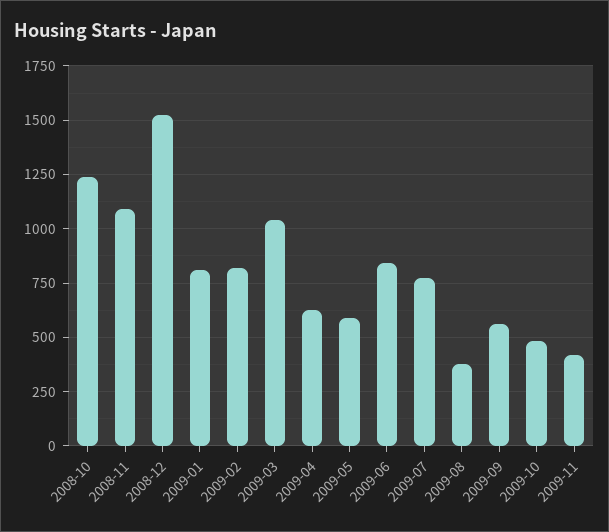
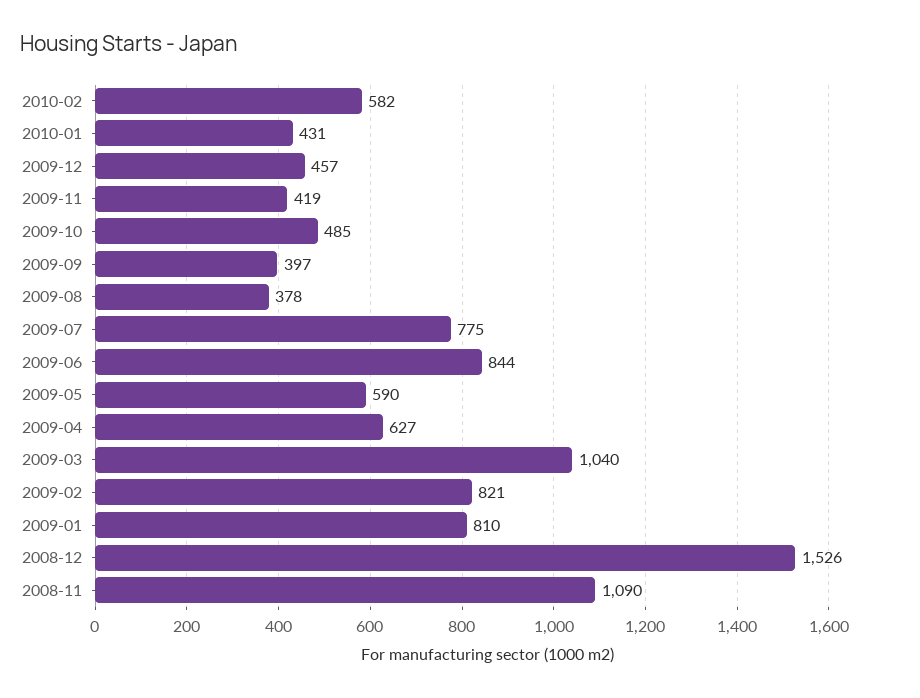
2008-10: 1250 -> none
2009-09: 550 -> 397
2010-02: none -> 582
2010-01: none -> 431
2009-12: none -> 457

